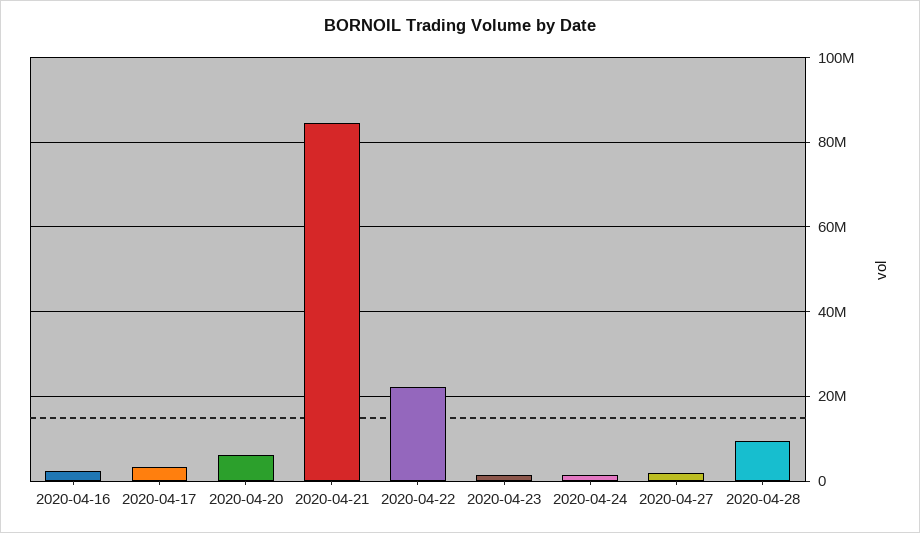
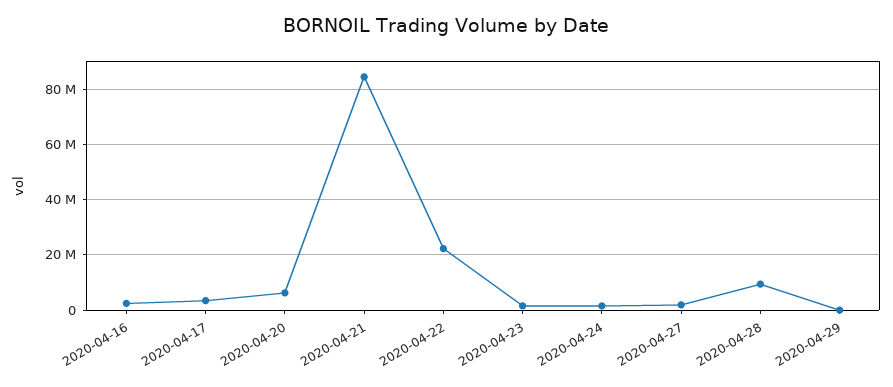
2020-04-29: none -> 0

